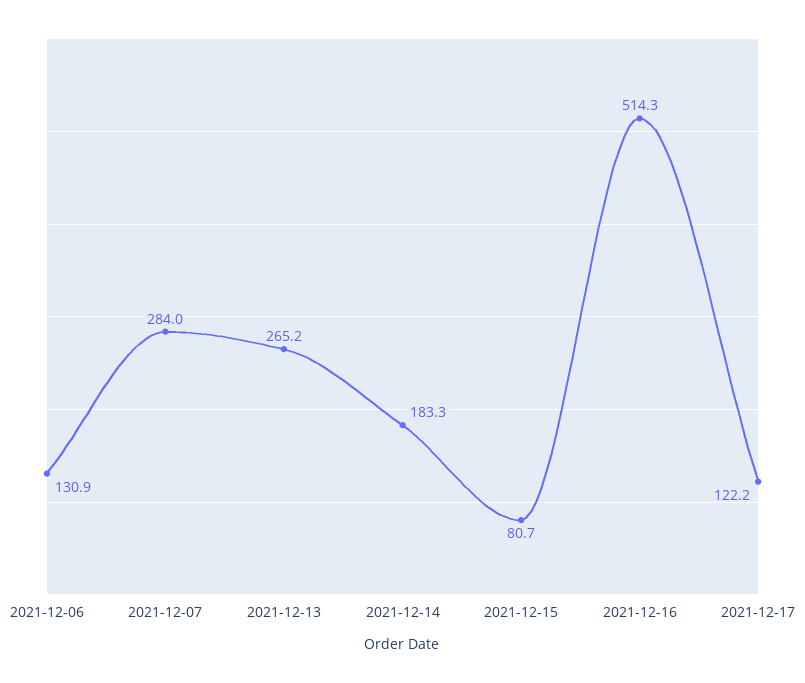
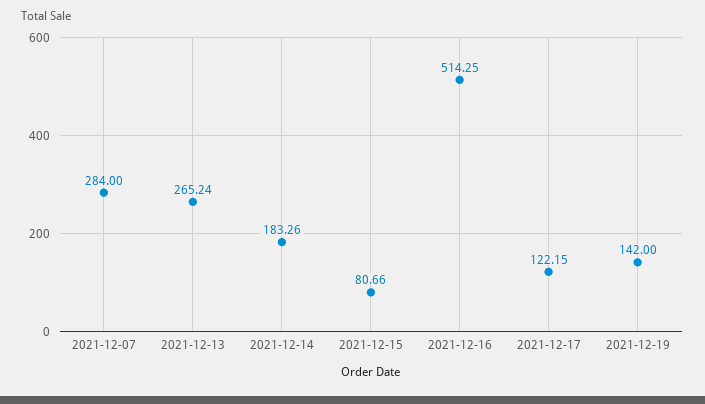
2021-12-06: 130.9 -> none
2021-12-19: none -> 142

